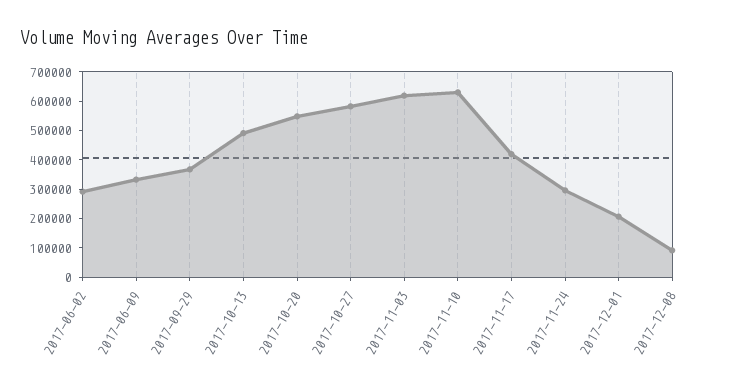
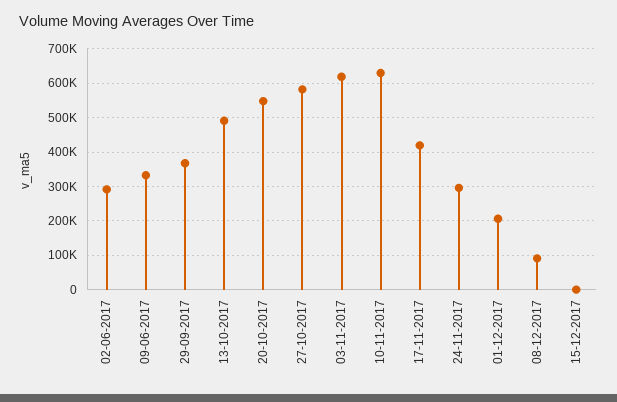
15-12-2017: none -> 0

